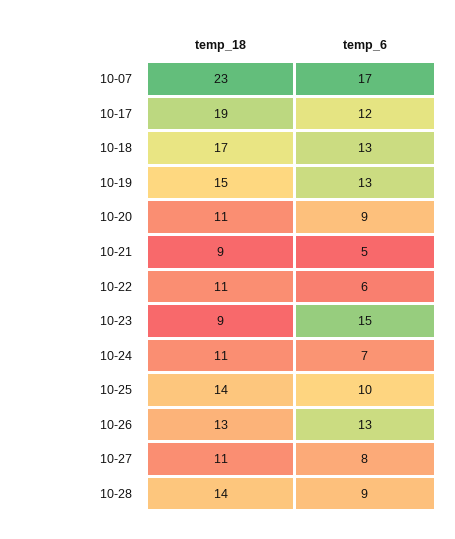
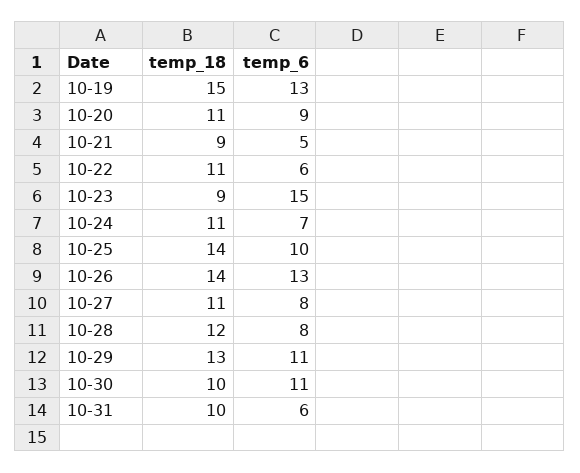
temp_18, 10-07: 23 -> none
temp_6, 10-07: 17 -> none
temp_18, 10-17: 19 -> none
temp_6, 10-17: 12 -> none
temp_18, 10-18: 17 -> none
temp_6, 10-18: 13 -> none
temp_18, 10-26: 13 -> 14
temp_18, 10-28: 14 -> 12
temp_6, 10-28: 9 -> 8
temp_18, 10-29: none -> 13
temp_6, 10-29: none -> 11
temp_18, 10-30: none -> 10
temp_6, 10-30: none -> 11
temp_18, 10-31: none -> 10
temp_6, 10-31: none -> 6

